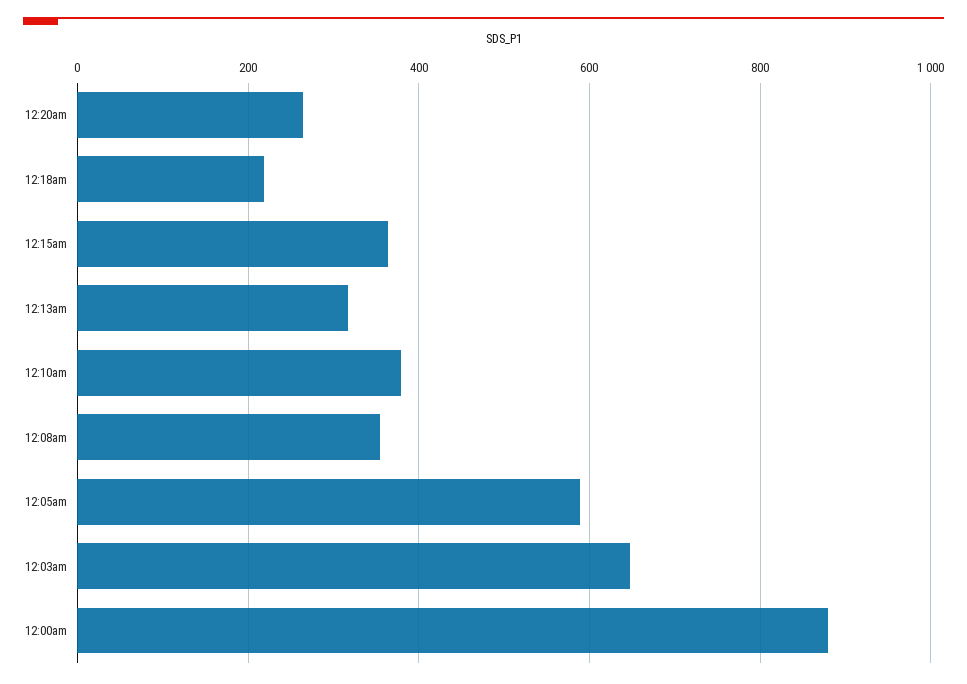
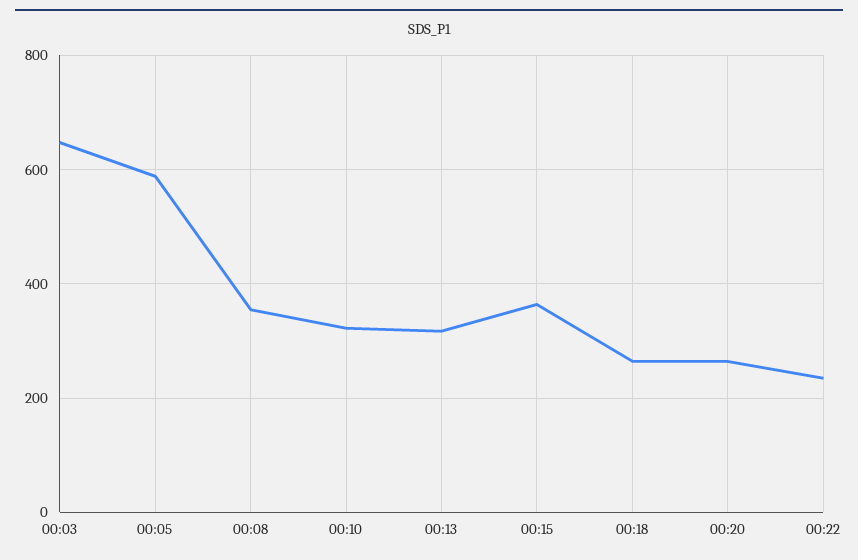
12:18am: 220 -> 260
12:10am: 380 -> 320
12:00am: 880 -> none
00:22: none -> 240

